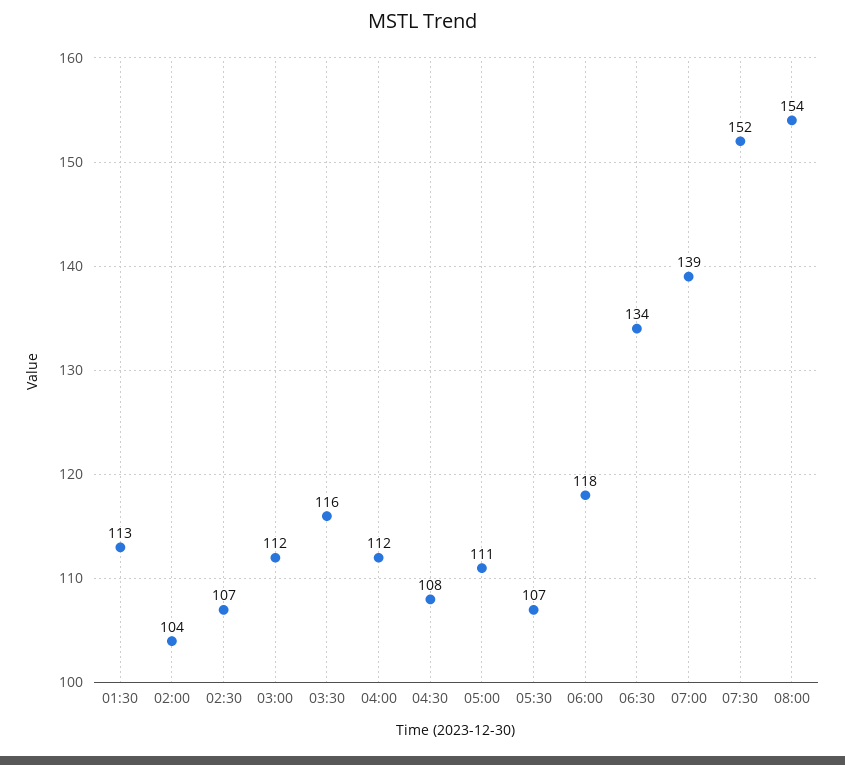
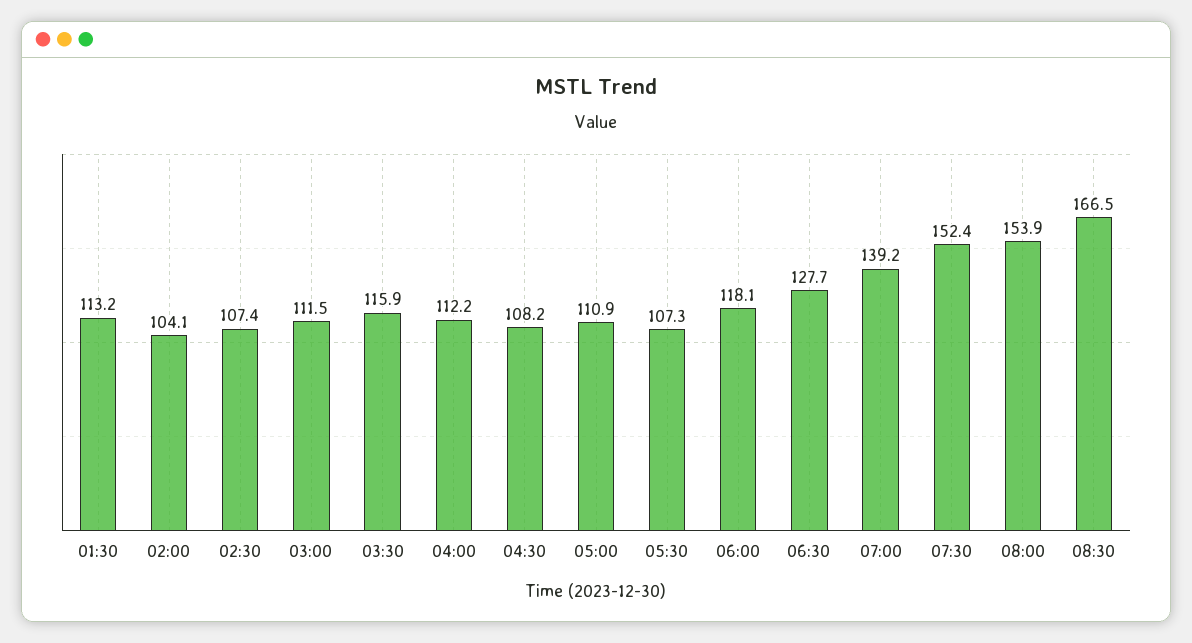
06:30: 134 -> 127.7
08:30: none -> 166.5

